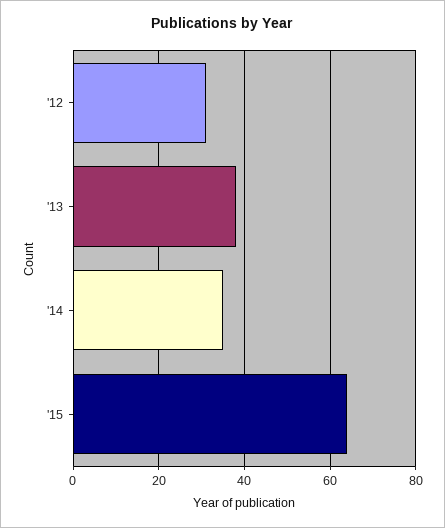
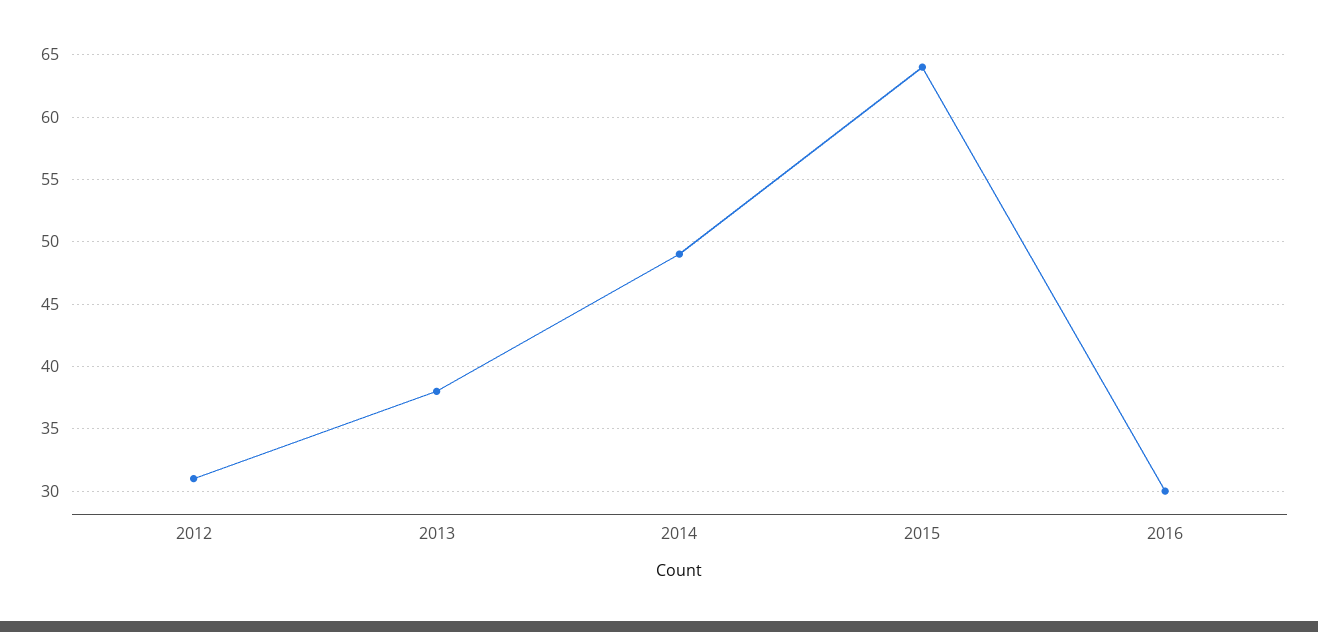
'14: 35 -> 49
2016: none -> 30

